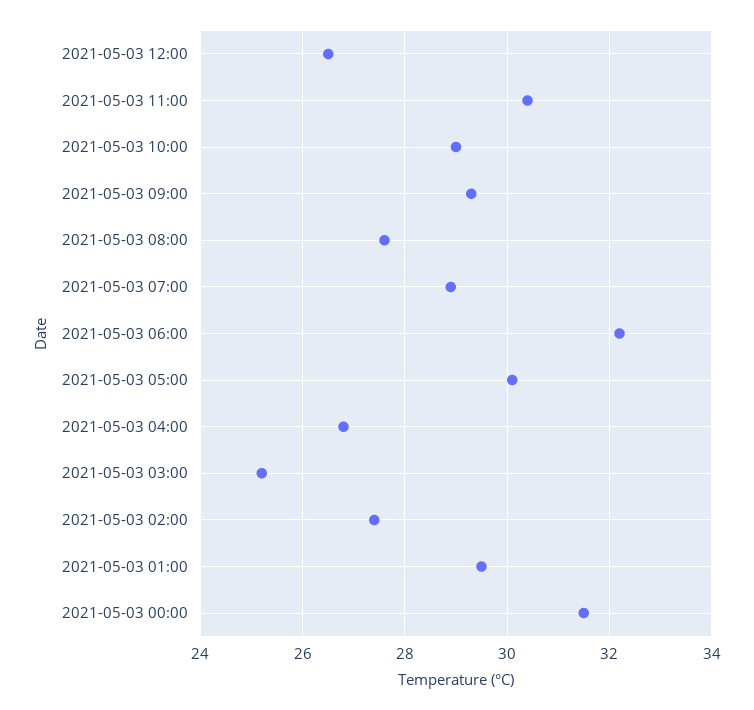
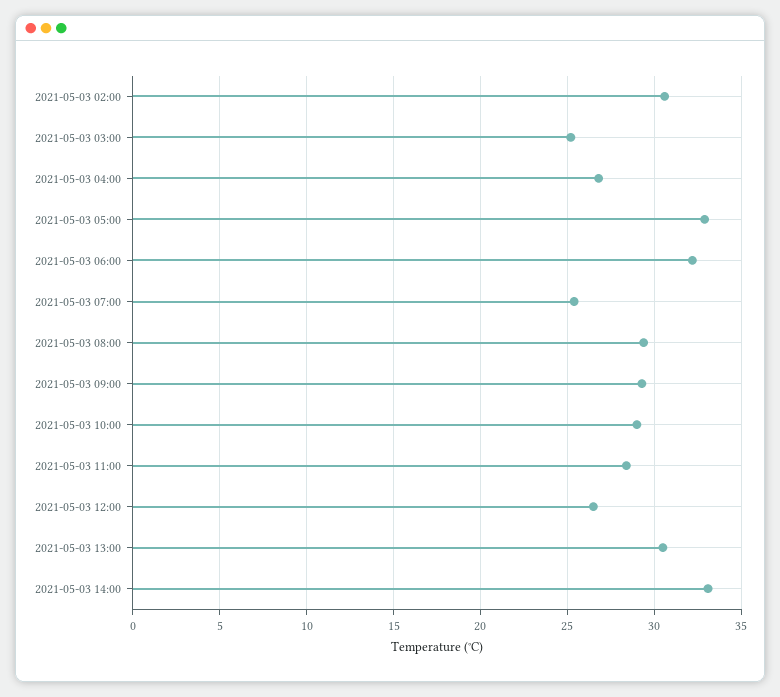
2021-05-03 11:00: 30.5 -> 28.5
2021-05-03 08:00: 27.5 -> 29.5
2021-05-03 07:00: 29 -> 25.5
2021-05-03 05:00: 30 -> 33
2021-05-03 02:00: 27.5 -> 30.5
2021-05-03 01:00: 29.5 -> none
2021-05-03 00:00: 31.5 -> none
2021-05-03 13:00: none -> 30.5
2021-05-03 14:00: none -> 33

